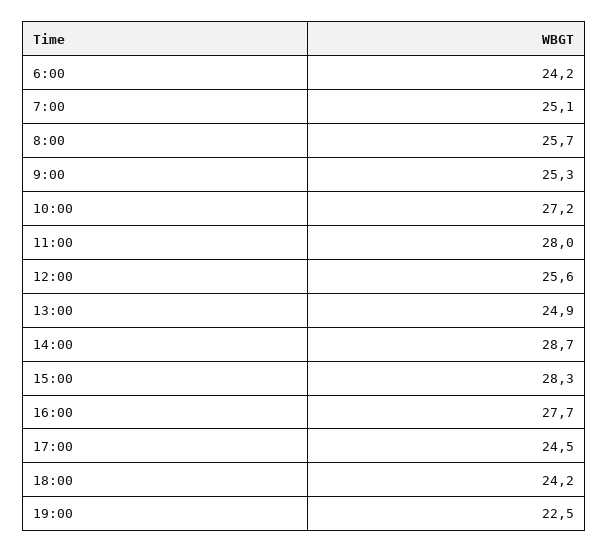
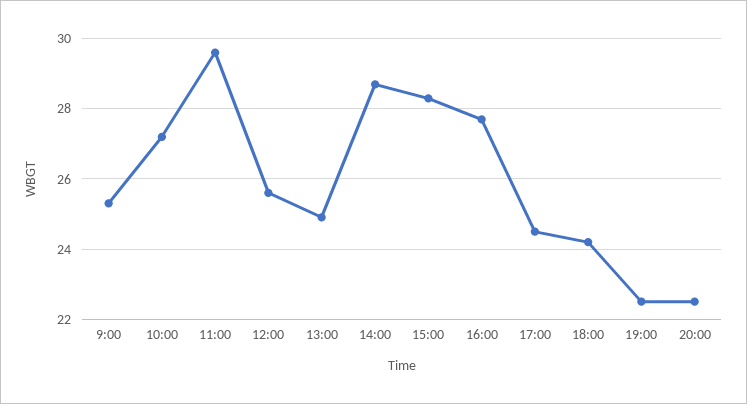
6:00: 24.2 -> none
7:00: 25.1 -> none
8:00: 25.7 -> none
11:00: 28 -> 29.5
20:00: none -> 22.5

